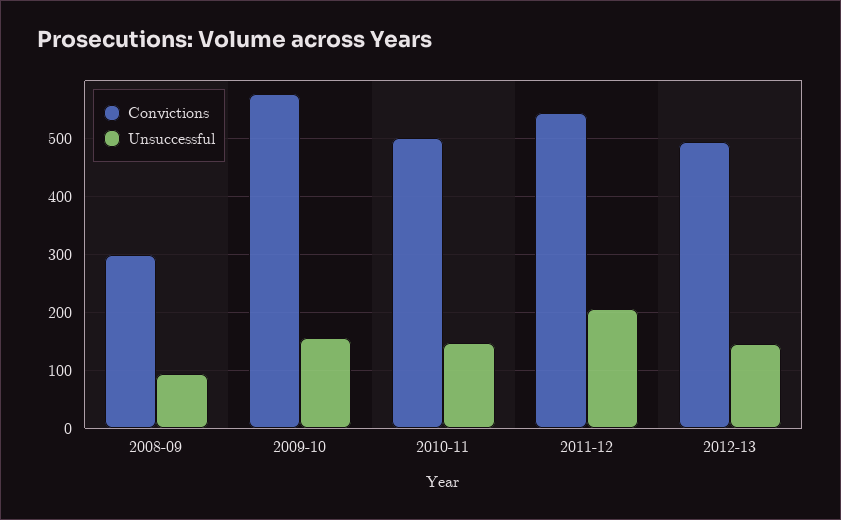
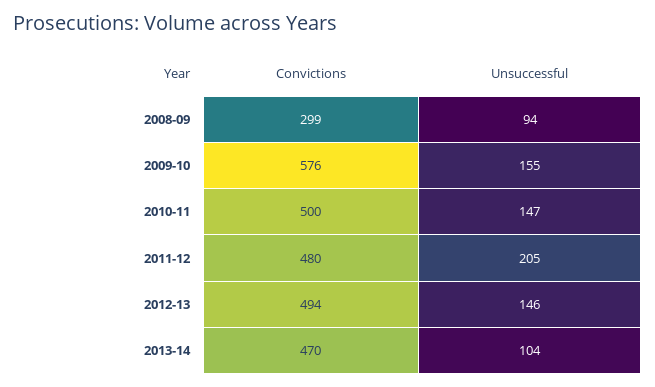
Convictions, 2011-12: 540 -> 480
Convictions, 2013-14: none -> 470
Unsuccessful, 2013-14: none -> 104

